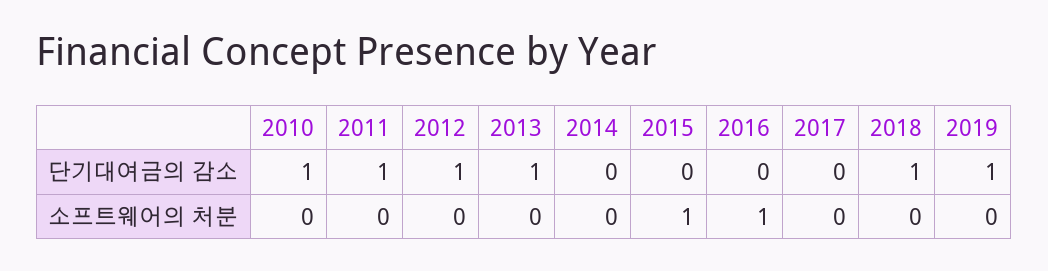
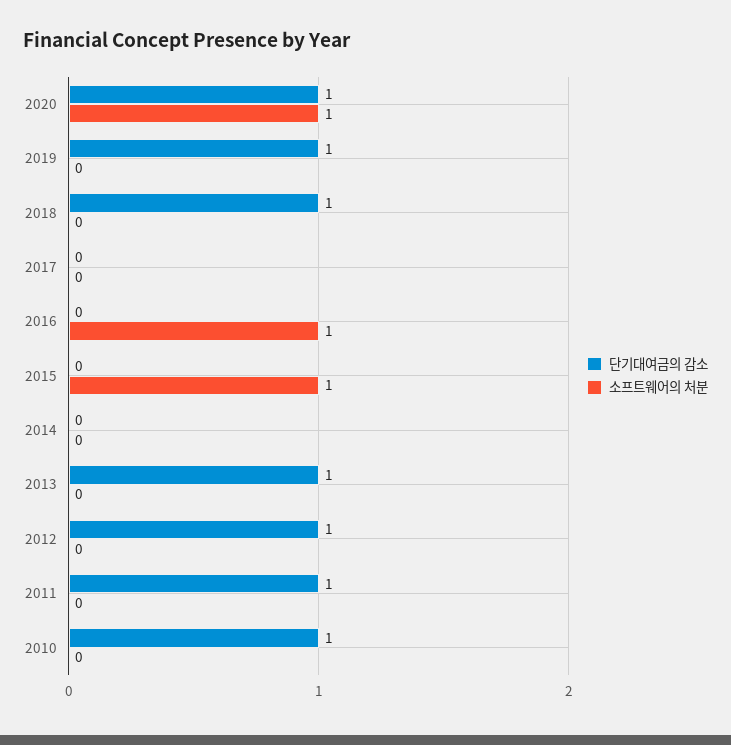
단기대여금의 감소, 2020: none -> 1
소프트웨어의 처분, 2020: none -> 1

